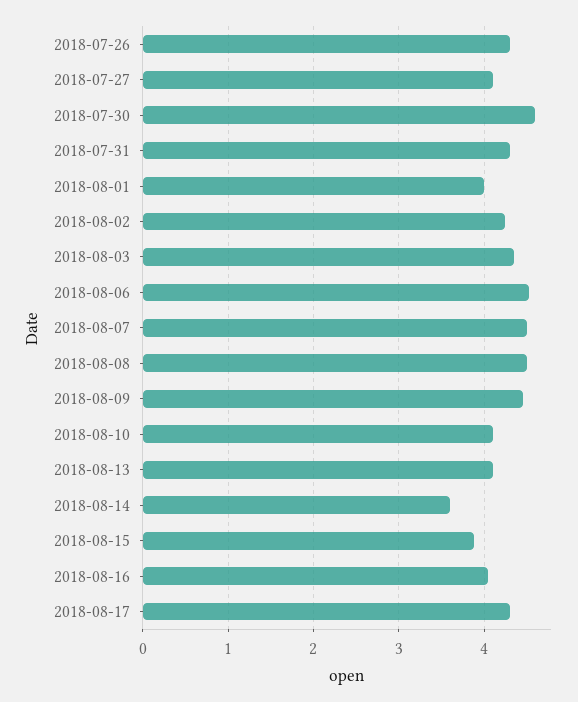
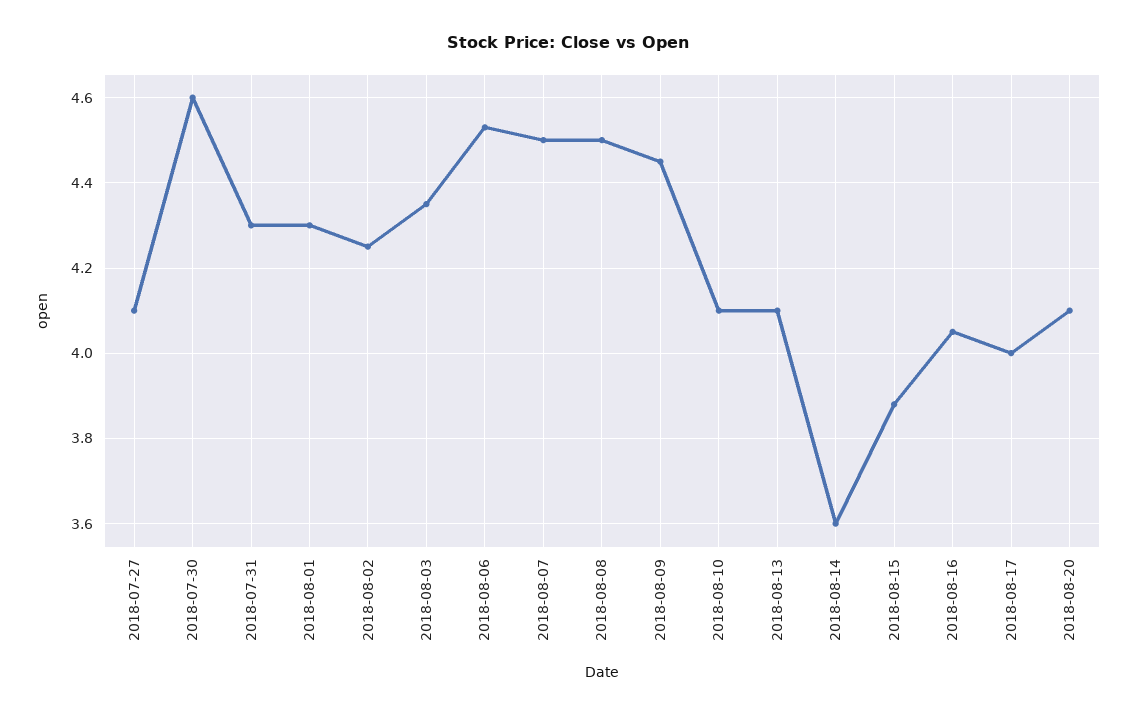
2018-07-26: 4.3 -> none
2018-08-01: 4 -> 4.3
2018-08-17: 4.3 -> 4
2018-08-20: none -> 4.1

